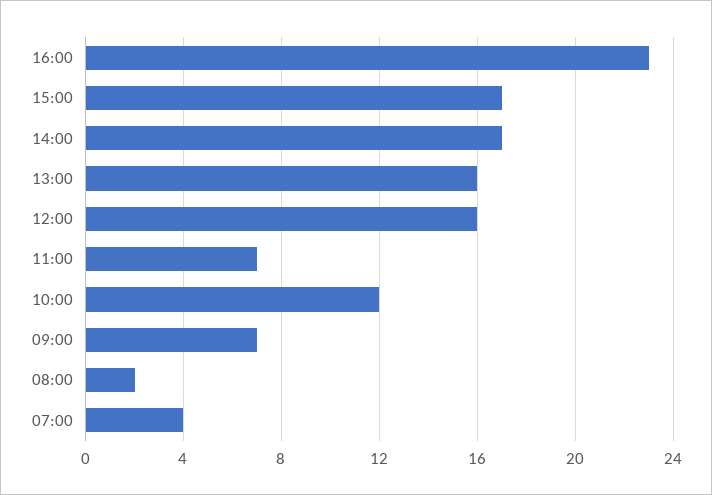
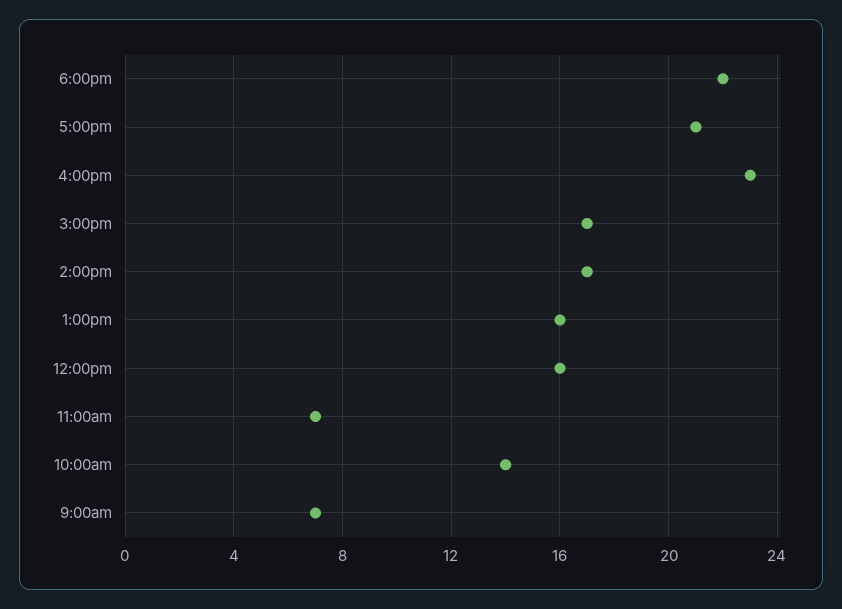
10:00: 12 -> 14
08:00: 2 -> none
07:00: 4 -> none
6:00pm: none -> 22
5:00pm: none -> 21

